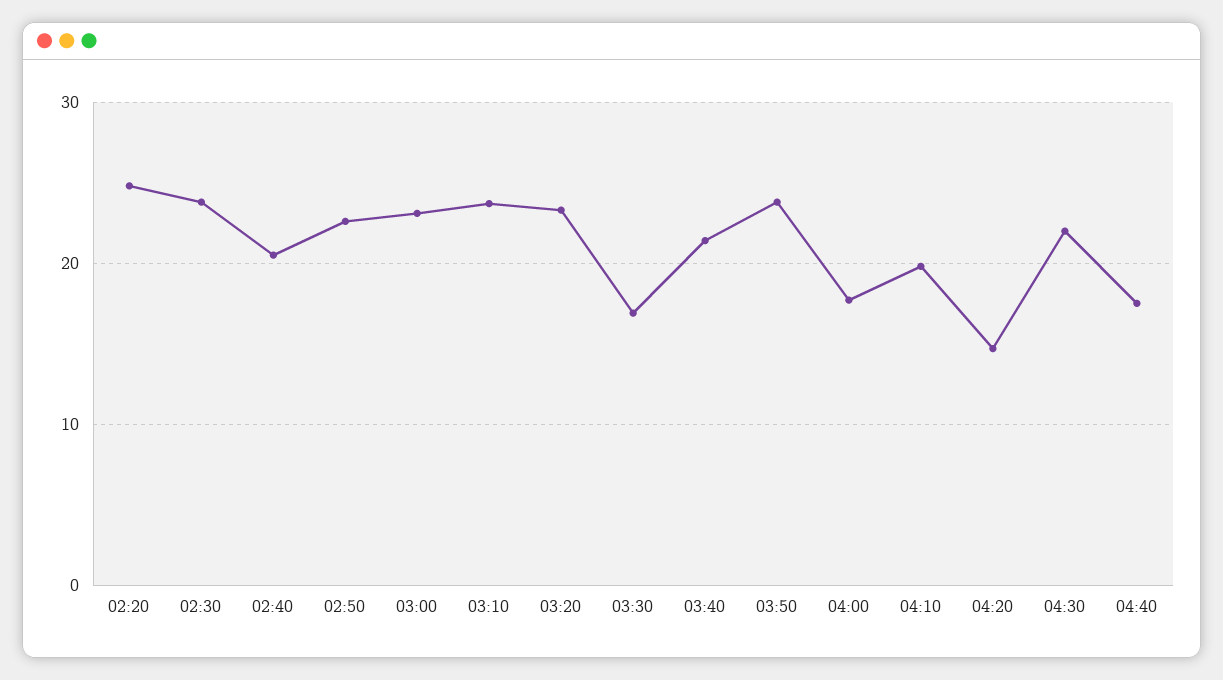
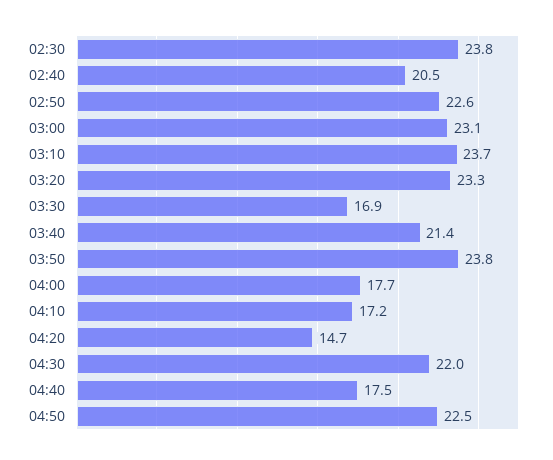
02:20: 25 -> none
04:10: 20 -> 17.2
04:50: none -> 22.5

